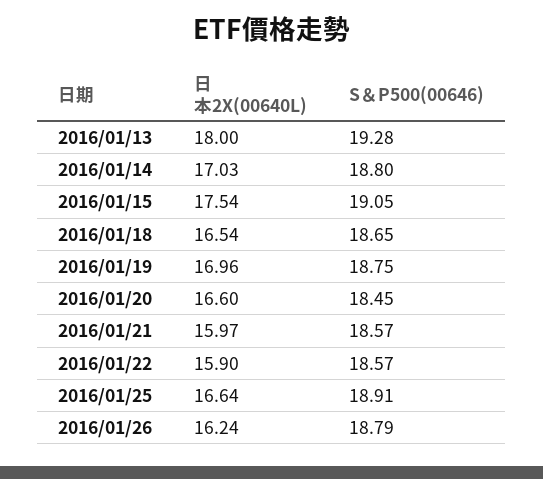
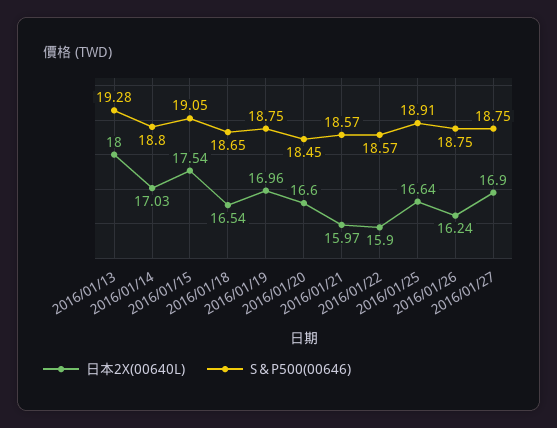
S＆P500(00646), 2016/01/26: 18.79 -> 18.75
日本2X(00640L), 2016/01/27: none -> 16.9
S＆P500(00646), 2016/01/27: none -> 18.75

